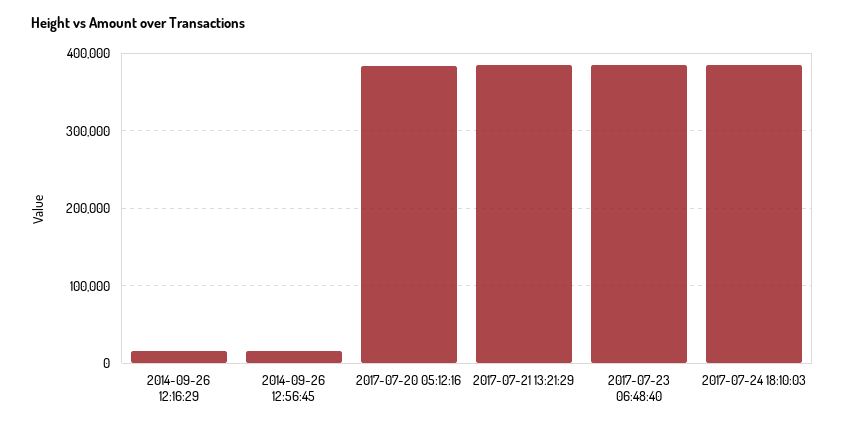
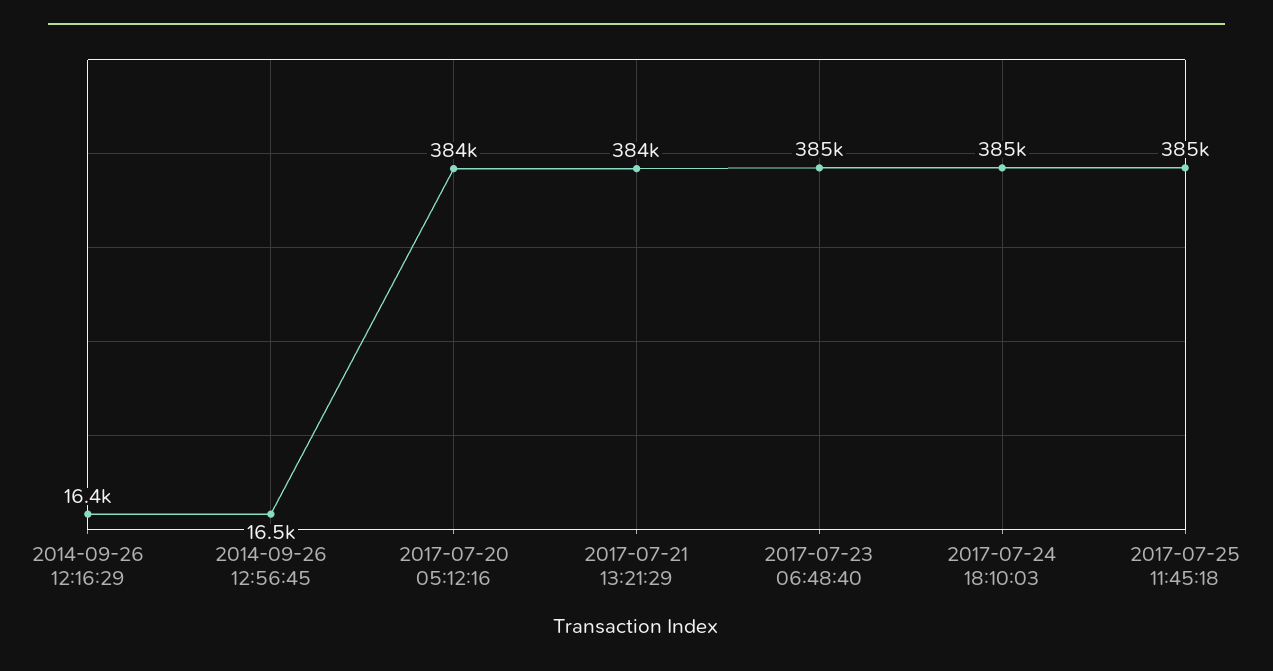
2017-07-25 11:45:18: none -> 385000

